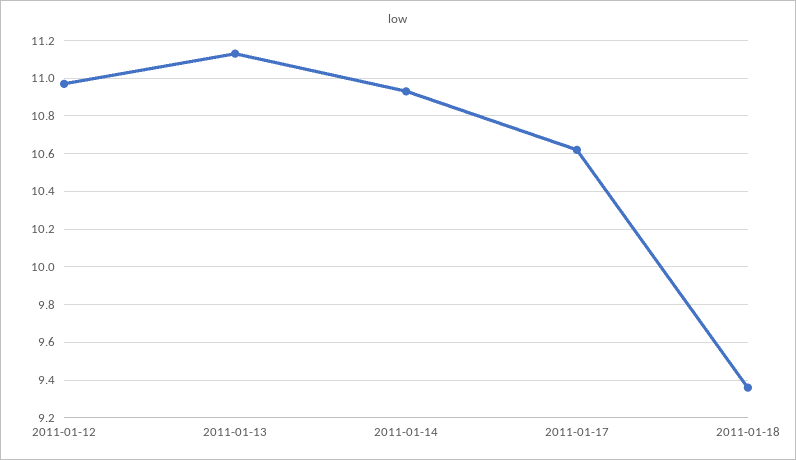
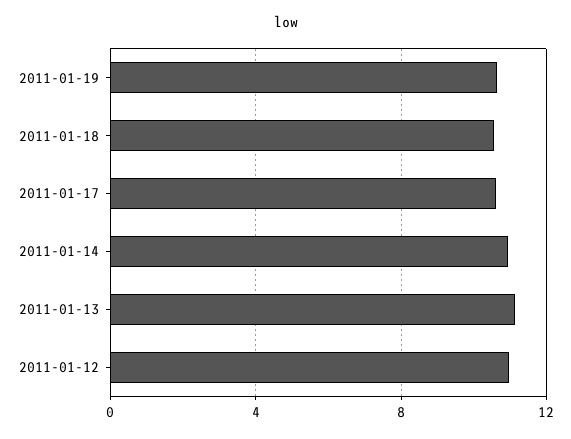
2011-01-18: 9.35 -> 10.5
2011-01-19: none -> 10.5

